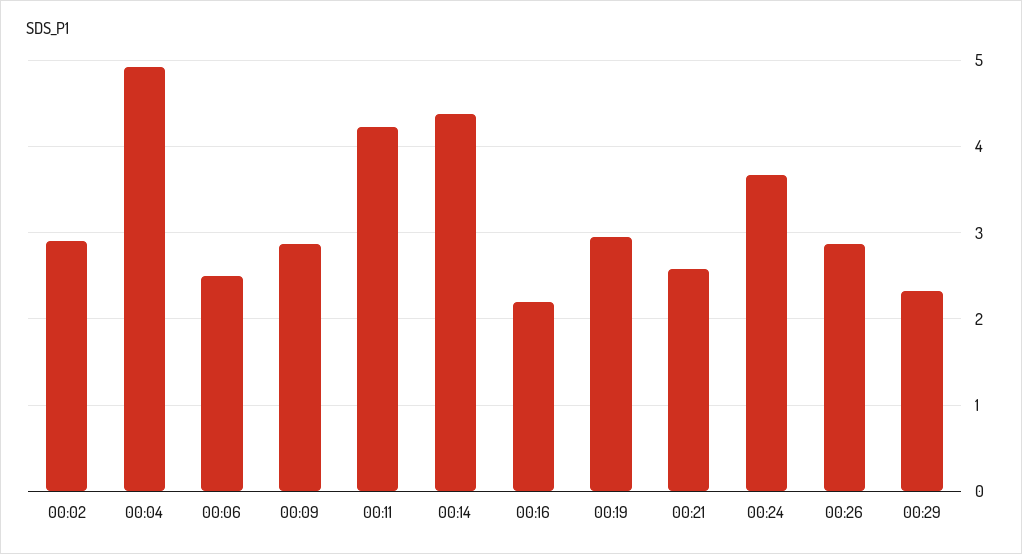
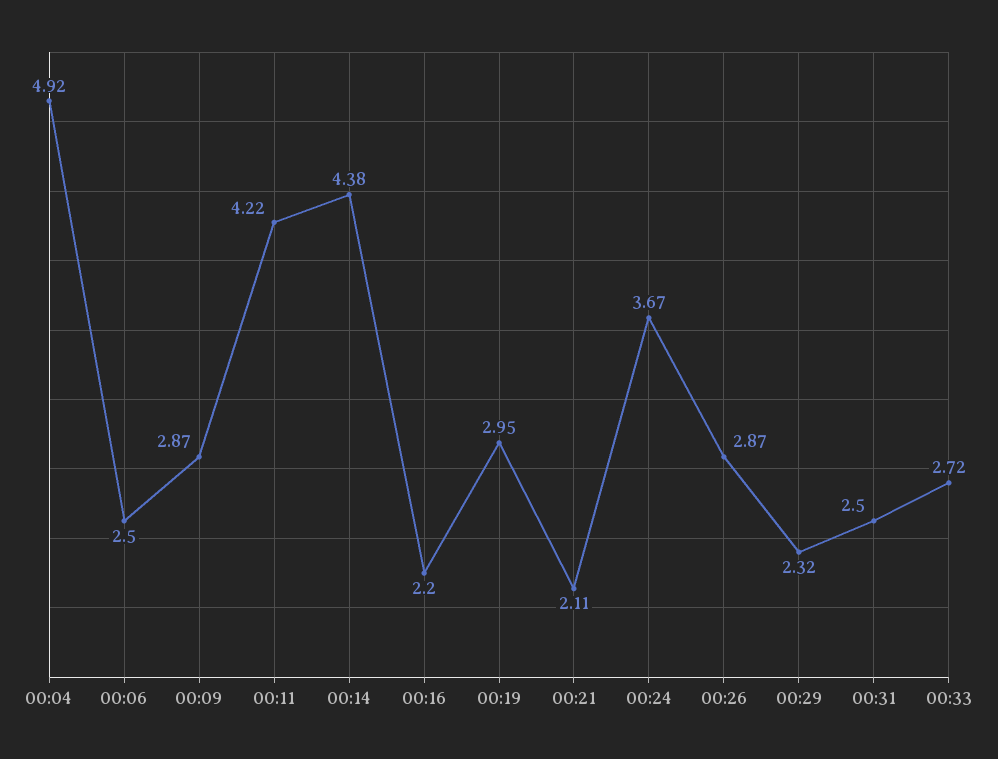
00:02: 2.9 -> none
00:21: 2.6 -> 2.11
00:31: none -> 2.5
00:33: none -> 2.72

